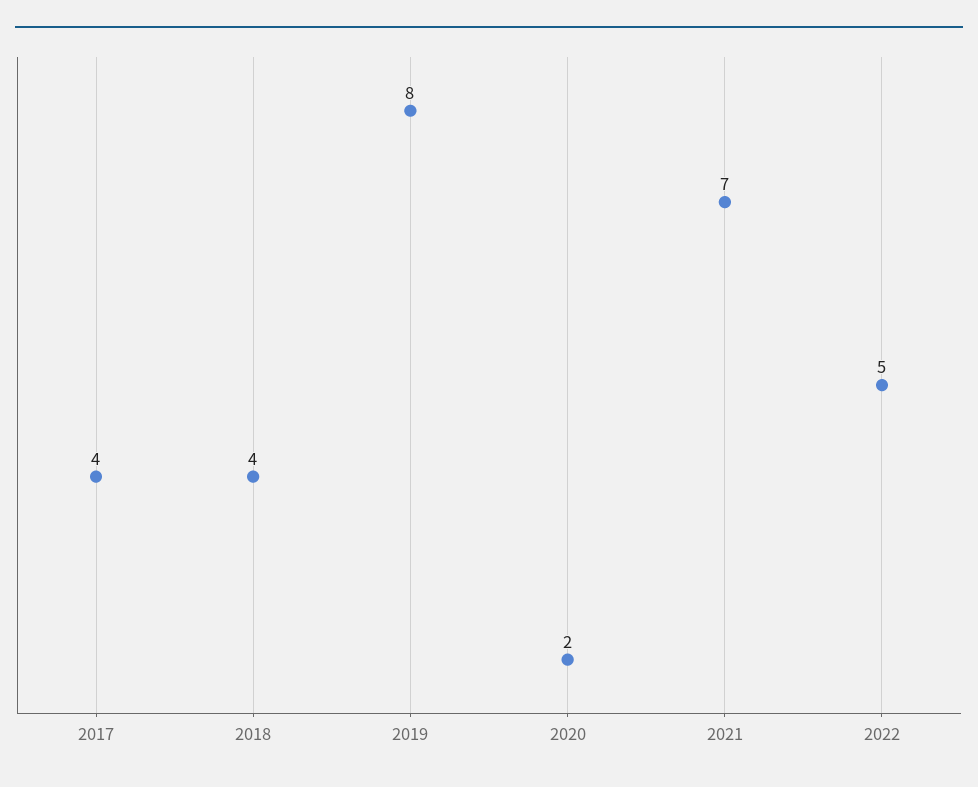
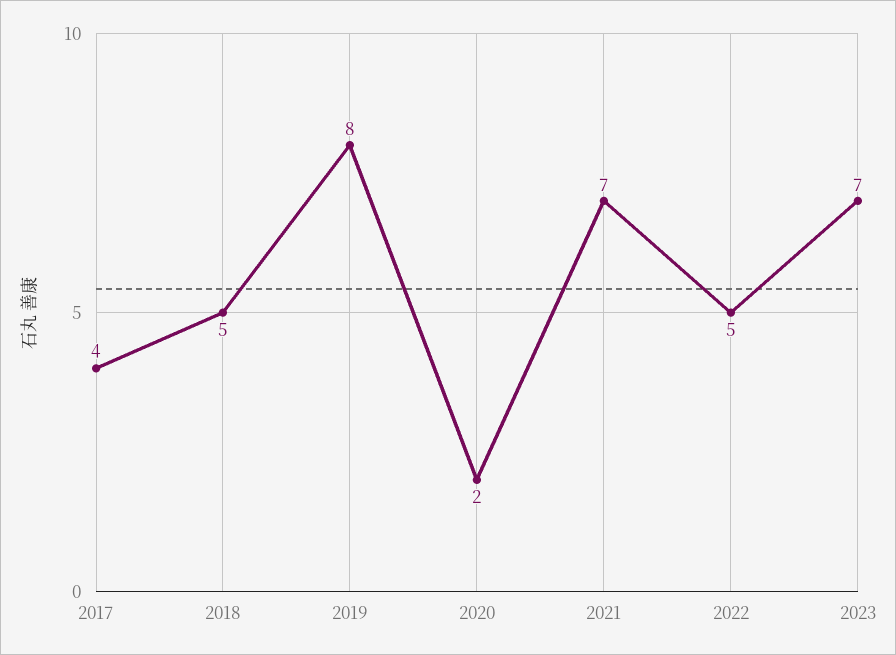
2018: 4 -> 5
2023: none -> 7

